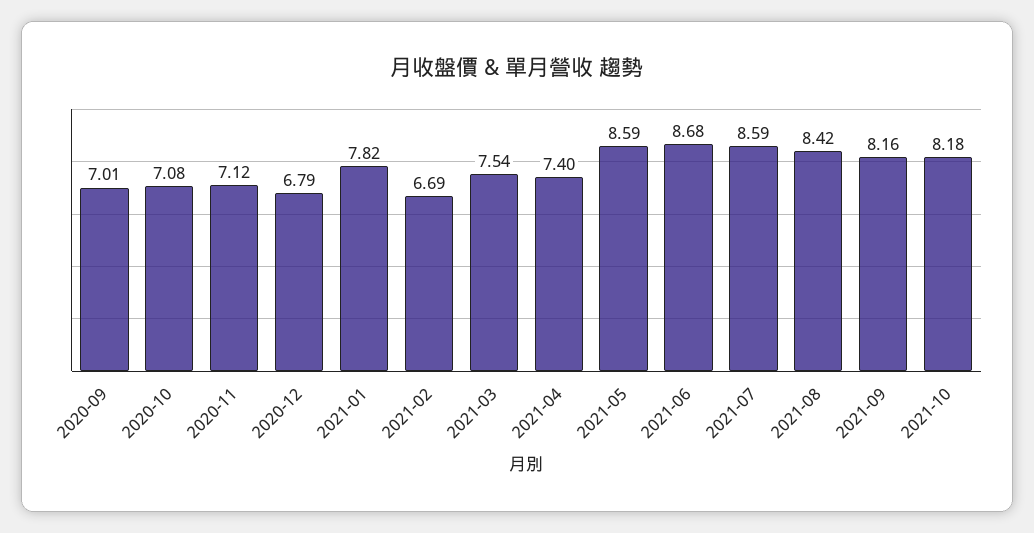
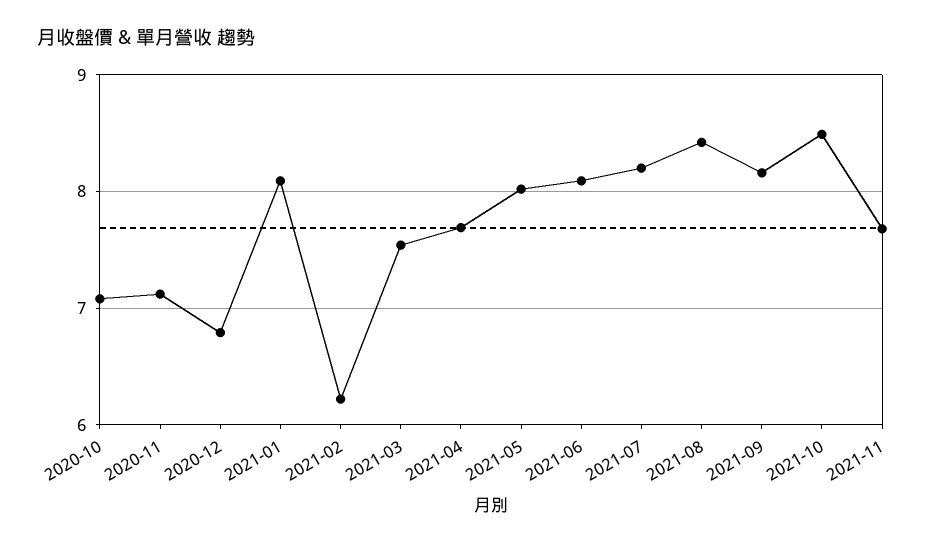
2020-09: 7.01 -> none
2021-01: 7.82 -> 8.1
2021-02: 6.69 -> 6.2
2021-04: 7.4 -> 7.7
2021-05: 8.59 -> 8
2021-06: 8.68 -> 8.1
2021-07: 8.59 -> 8.2
2021-10: 8.18 -> 8.5
2021-11: none -> 7.7

